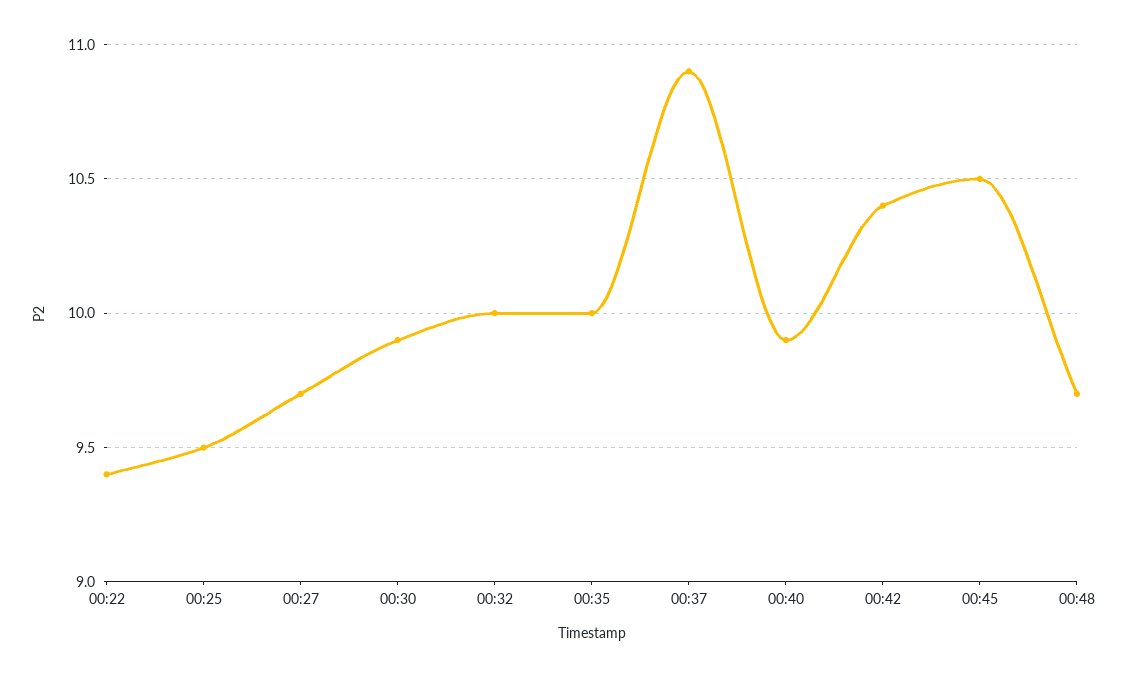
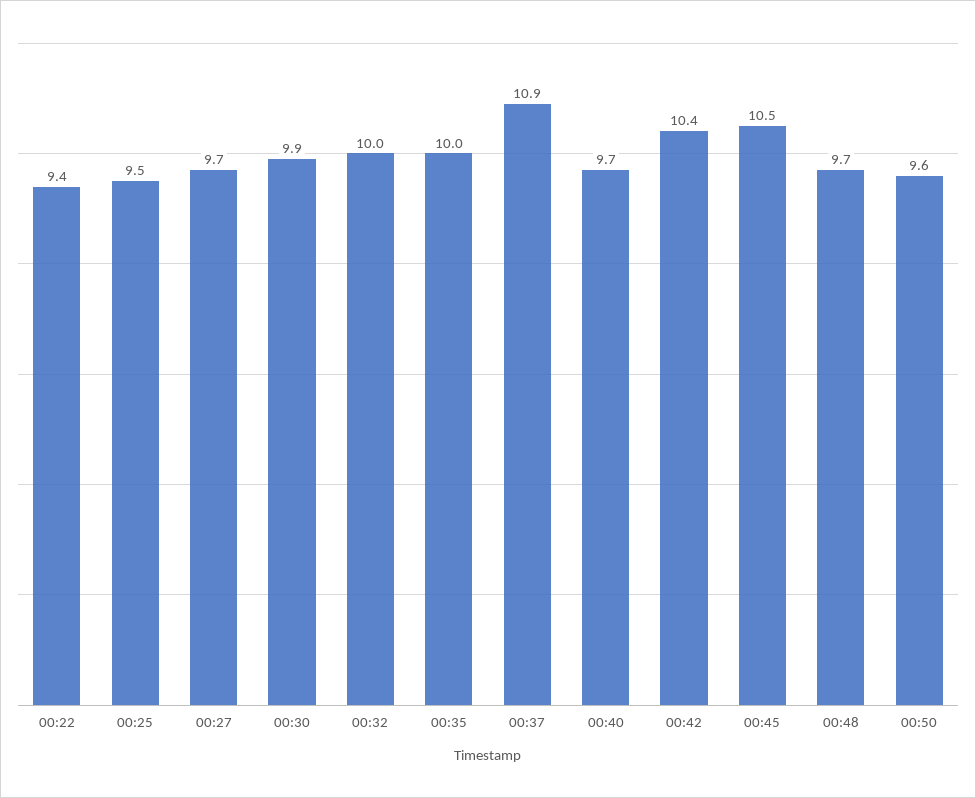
00:40: 9.9 -> 9.7
00:50: none -> 9.6

